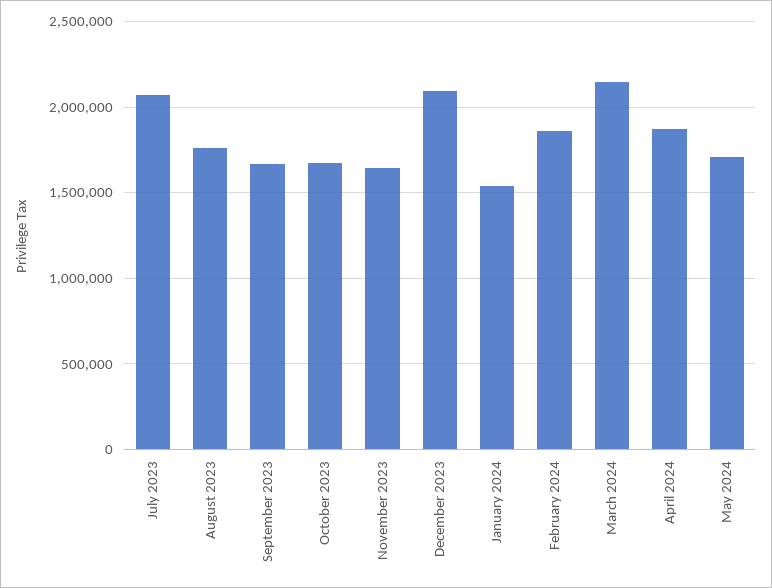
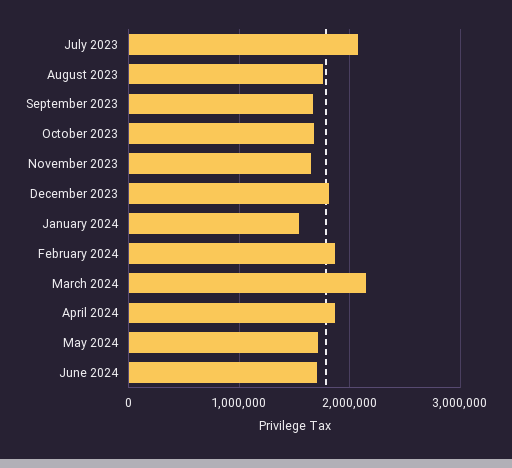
December 2023: 2100000 -> 1800000
June 2024: none -> 1700000

